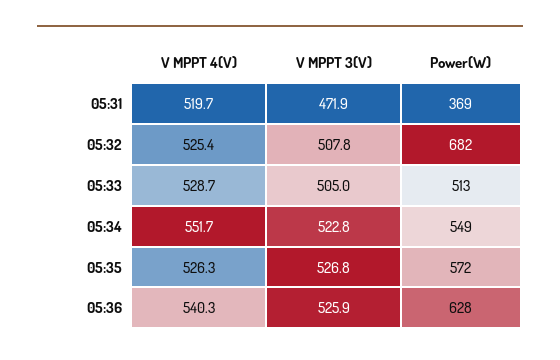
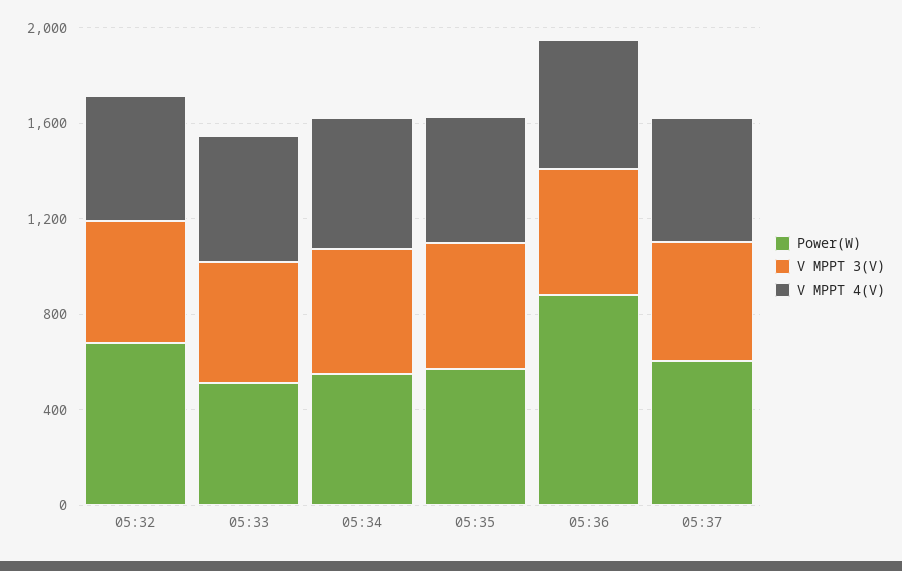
V MPPT 4(V), 05:31: 519.7 -> none
V MPPT 3(V), 05:31: 471.9 -> none
Power(W), 05:31: 369 -> none
Power(W), 05:36: 628 -> 900
Power(W), 05:37: none -> 600
V MPPT 3(V), 05:37: none -> 500
V MPPT 4(V), 05:37: none -> 500

